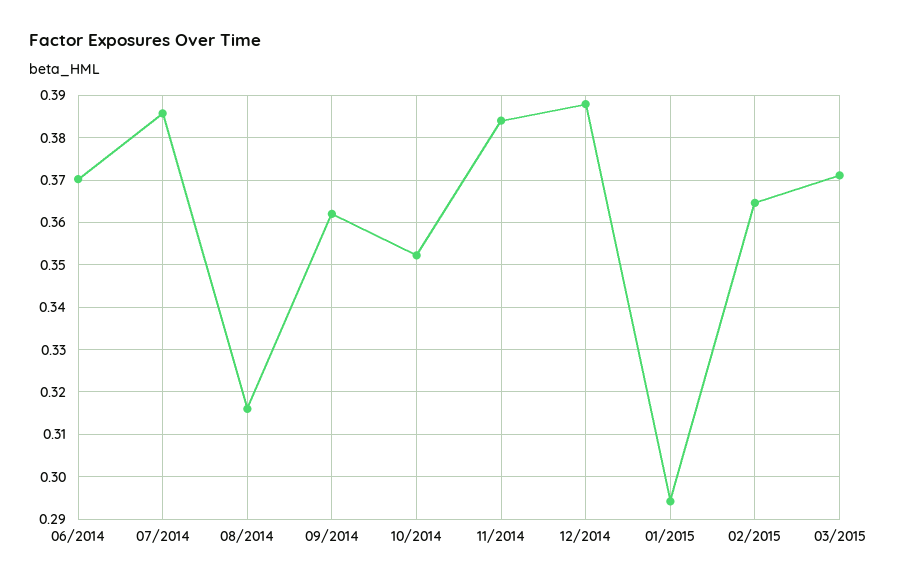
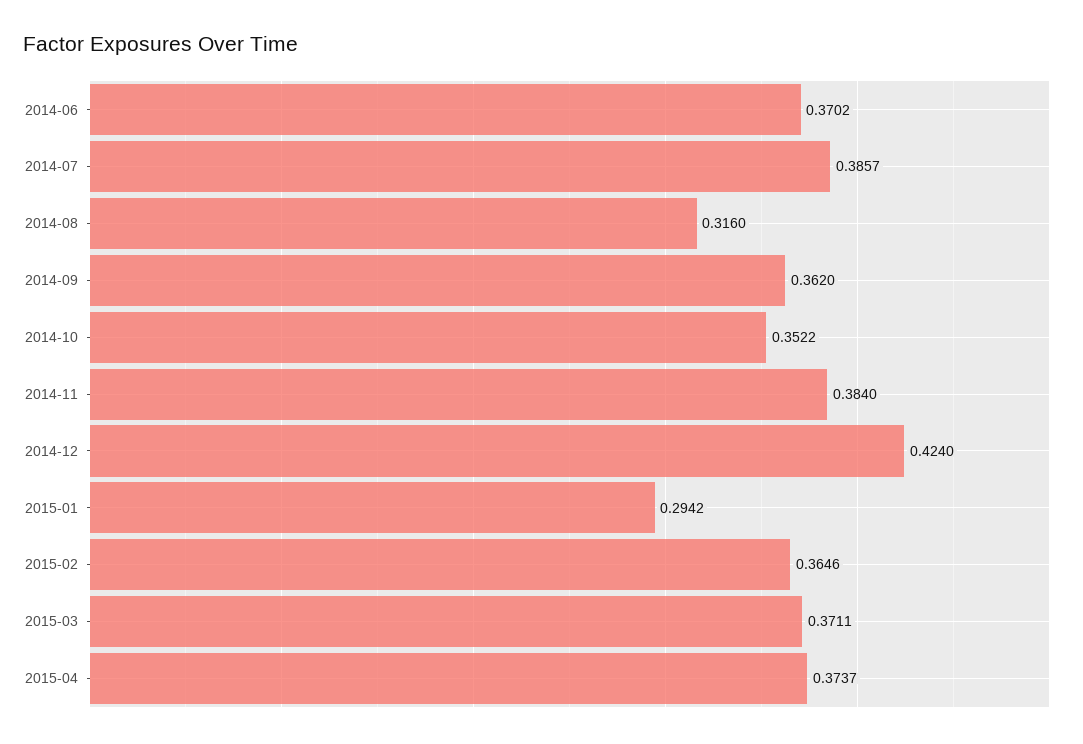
12/2014: 0.388 -> 0.424
2015-04: none -> 0.3737

